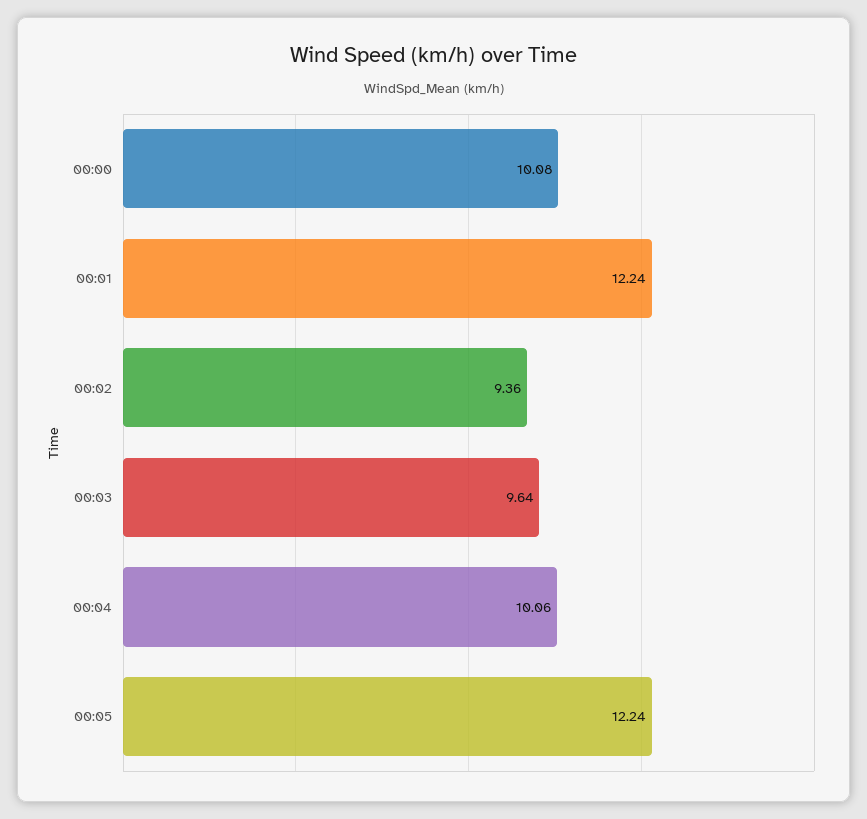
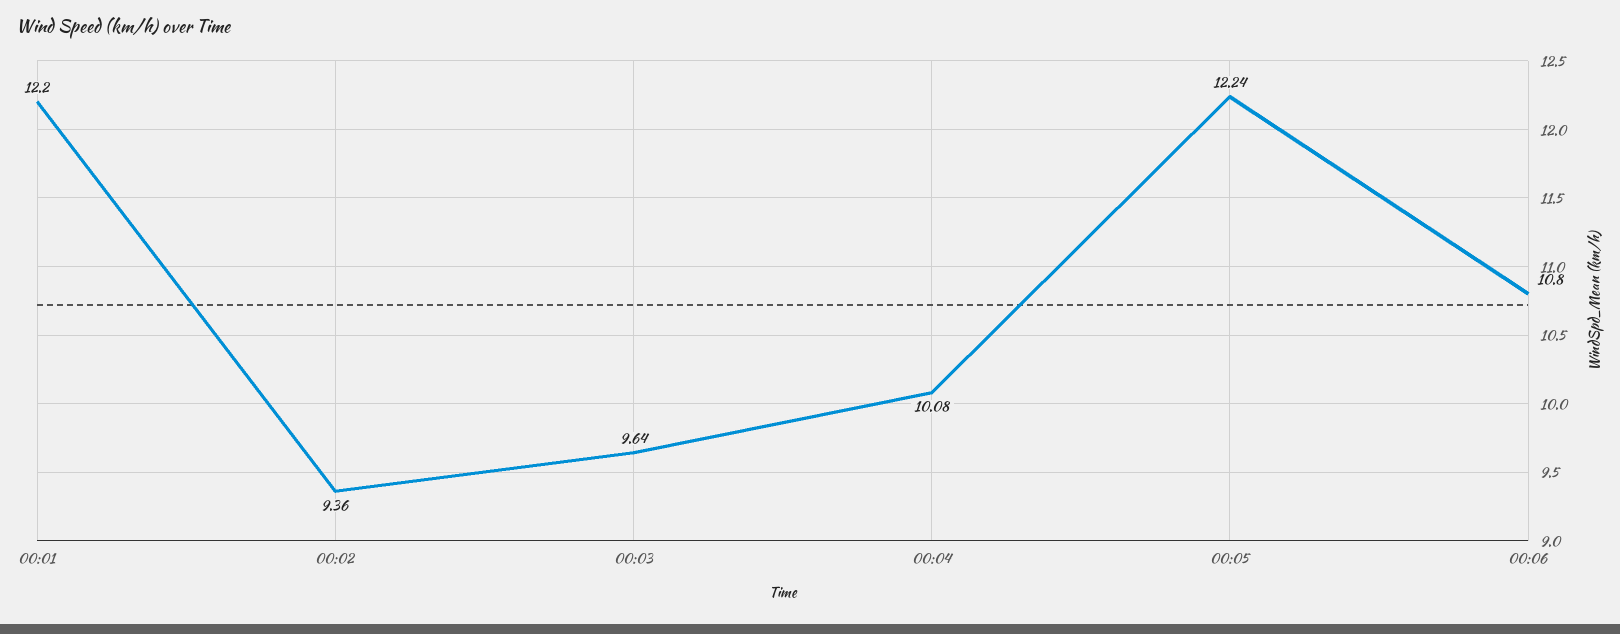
00:00: 10.08 -> none
00:01: 12.24 -> 12.2
00:04: 10.06 -> 10.08
00:06: none -> 10.8

